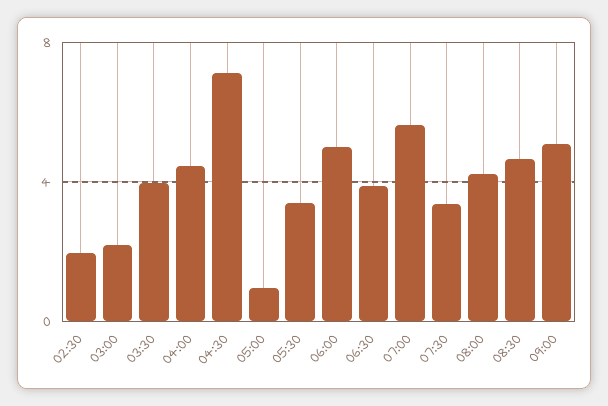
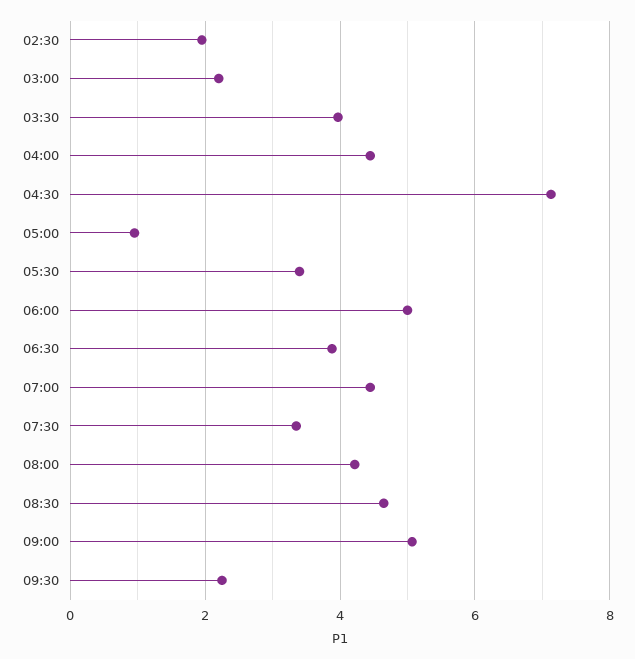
07:00: 5.5 -> 4.4
09:30: none -> 2.2

